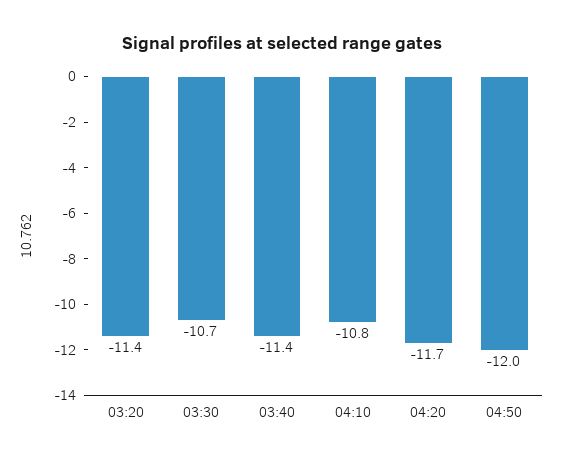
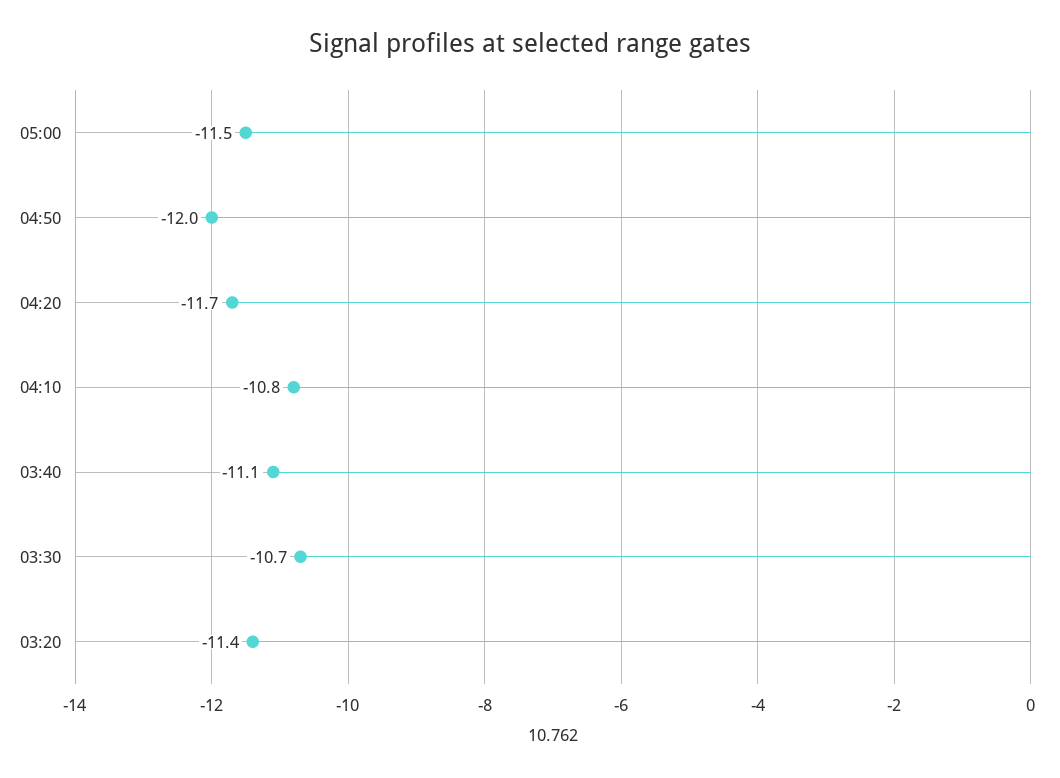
03:40: -11.4 -> -11.1
05:00: none -> -11.5

